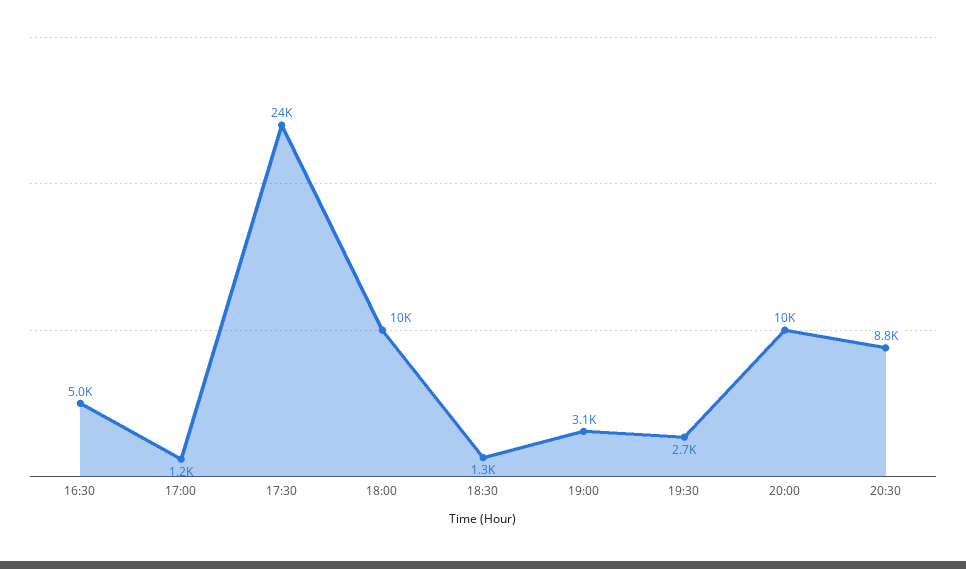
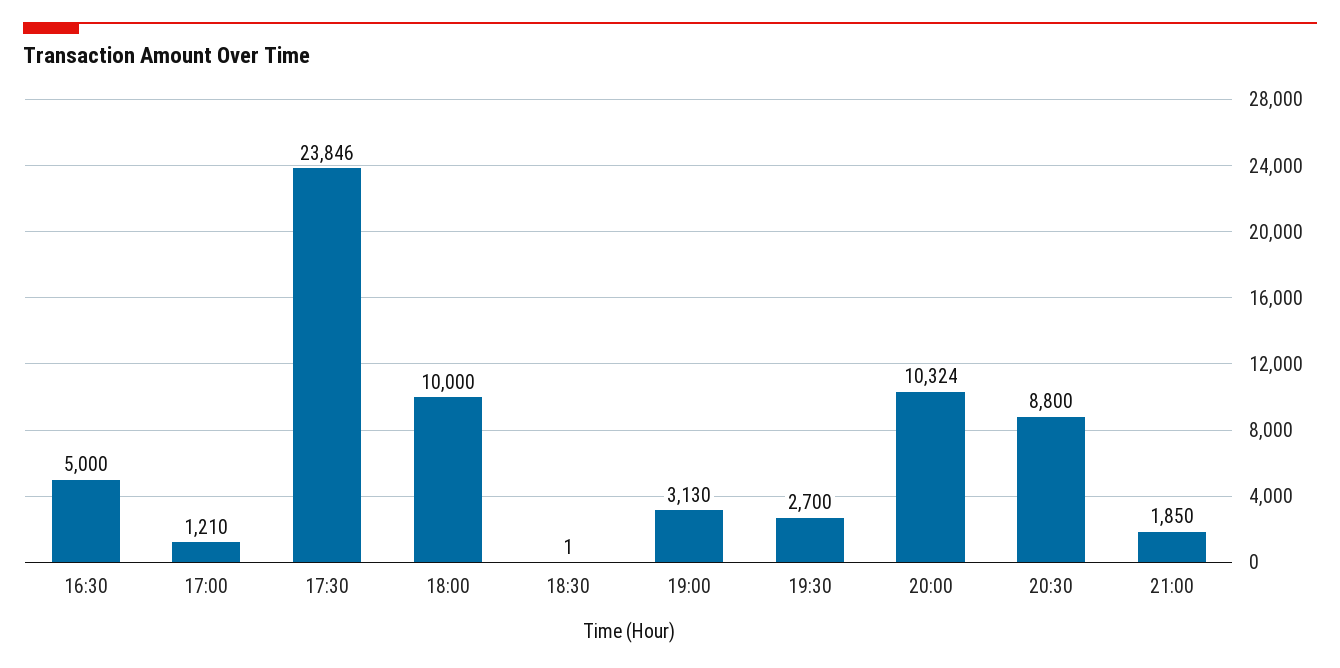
18:30: 1300 -> 1
21:00: none -> 1850

